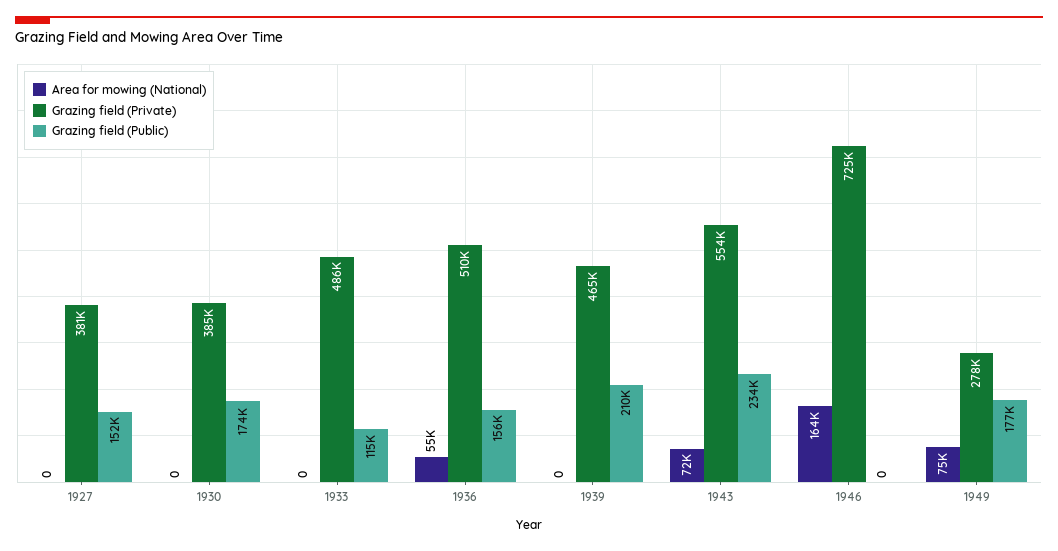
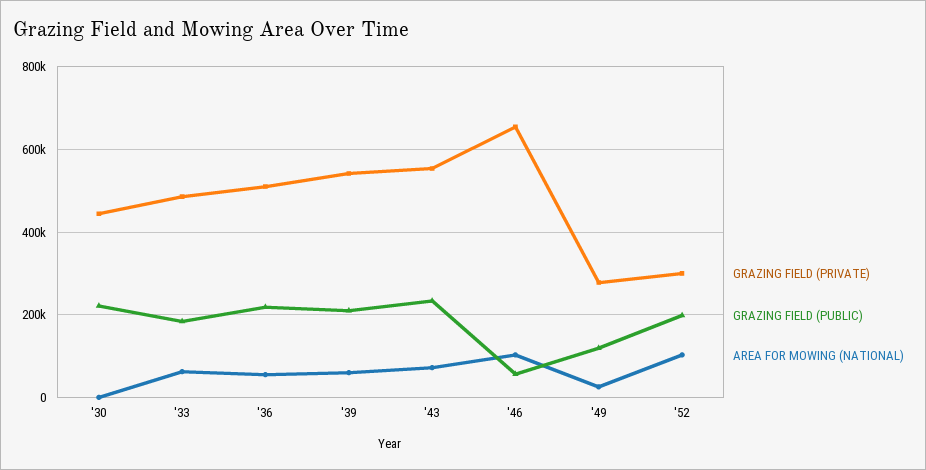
Area for mowing (National), 1927: 0 -> none
Grazing field (Private), 1927: 381000 -> none
Grazing field (Public), 1927: 152000 -> none
Grazing field (Private), 1930: 385000 -> 440000
Grazing field (Public), 1930: 174000 -> 220000
Area for mowing (National), 1933: 0 -> 60000
Grazing field (Public), 1933: 115000 -> 180000
Grazing field (Public), 1936: 156000 -> 220000
Area for mowing (National), 1939: 0 -> 60000
Grazing field (Private), 1939: 465000 -> 540000
Area for mowing (National), 1946: 164000 -> 100000
Grazing field (Private), 1946: 725000 -> 660000
Grazing field (Public), 1946: 0 -> 60000
Area for mowing (National), 1949: 75000 -> 20000
Grazing field (Public), 1949: 177000 -> 120000
Grazing field (Private), '52: none -> 300000
Grazing field (Public), '52: none -> 200000
Area for mowing (National), '52: none -> 100000

